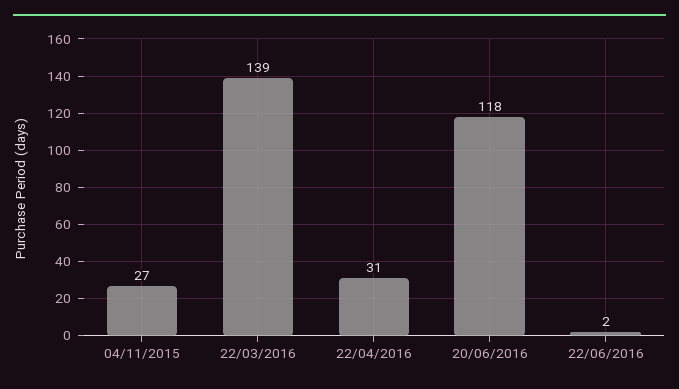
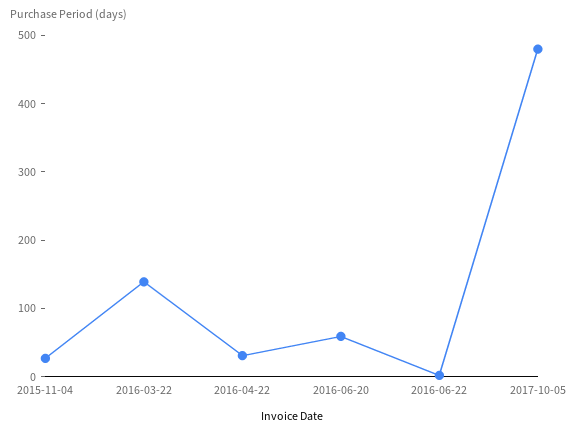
20/06/2016: 118 -> 60
2017-10-05: none -> 480

